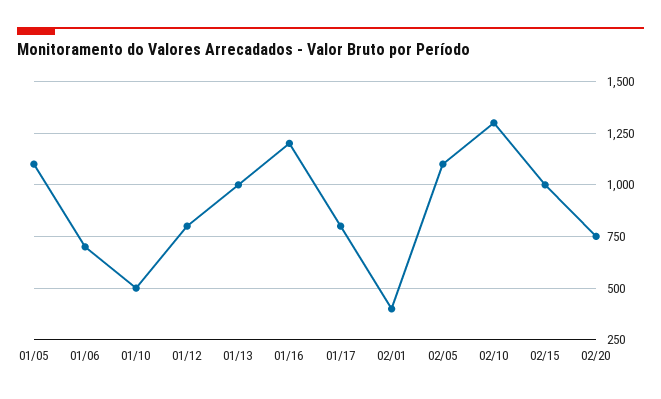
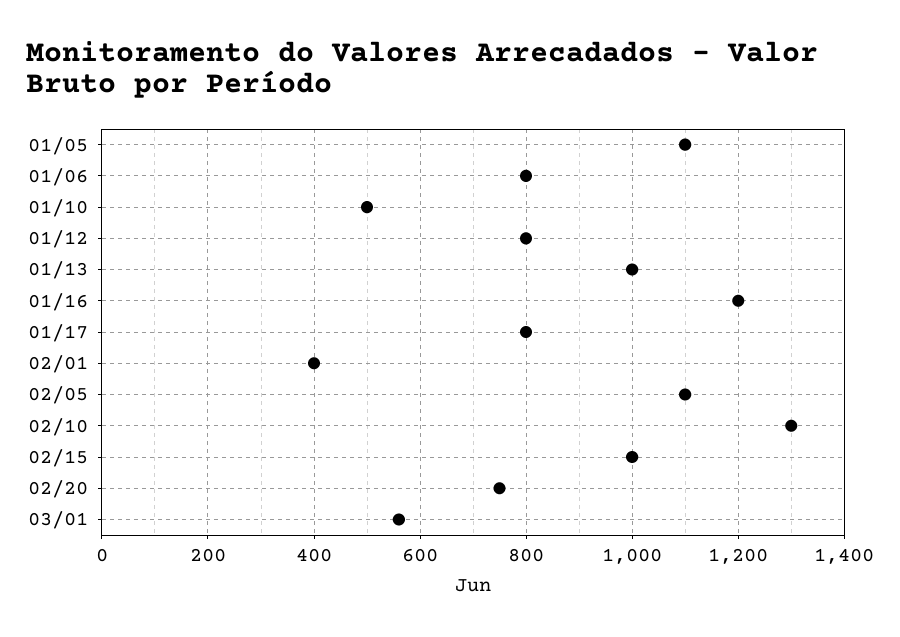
01/06: 700 -> 800
03/01: none -> 560

